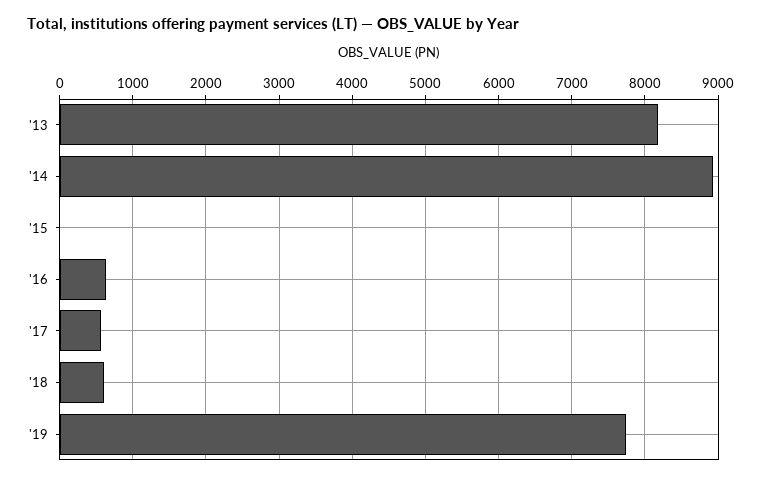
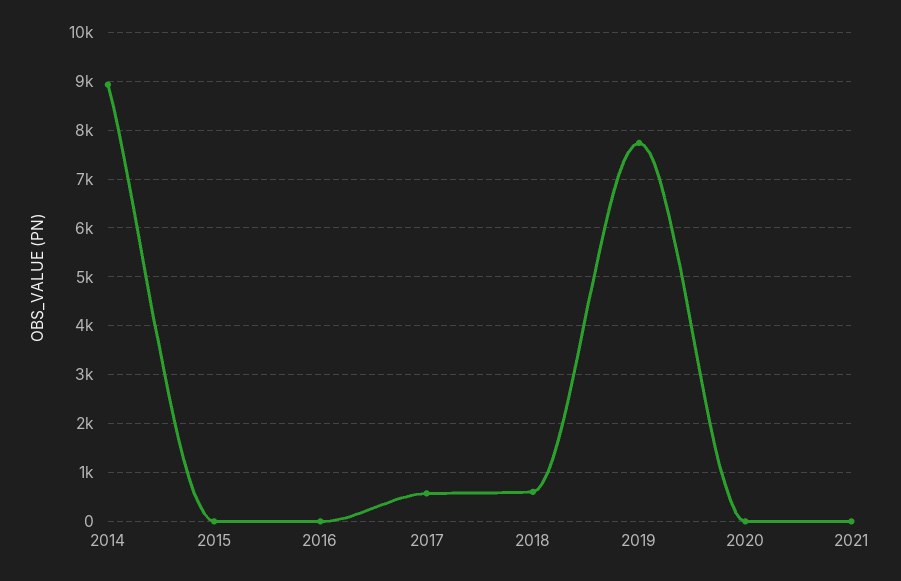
'13: 8200 -> none
'16: 600 -> 0
2020: none -> 0
2021: none -> 0

